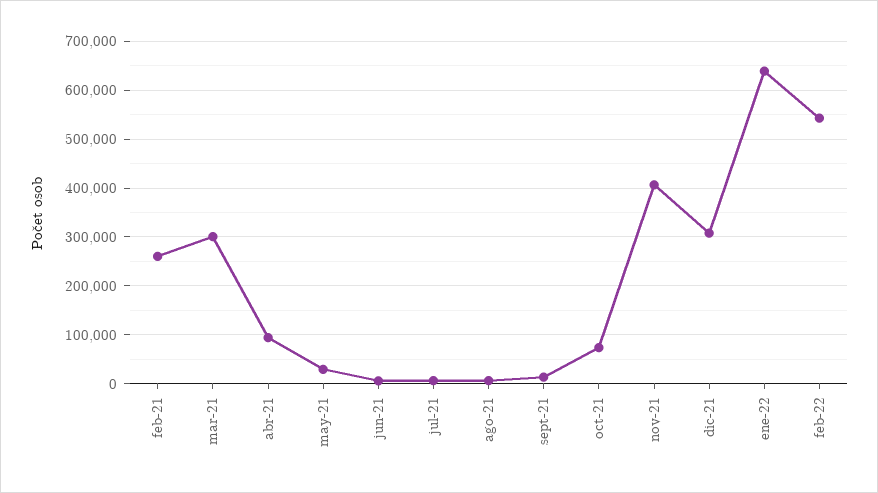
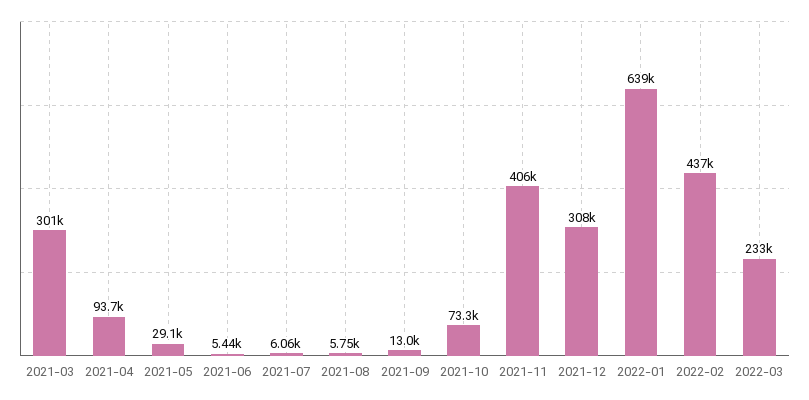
feb-21: 260000 -> none
feb-22: 540000 -> 437000
2022-03: none -> 233000

